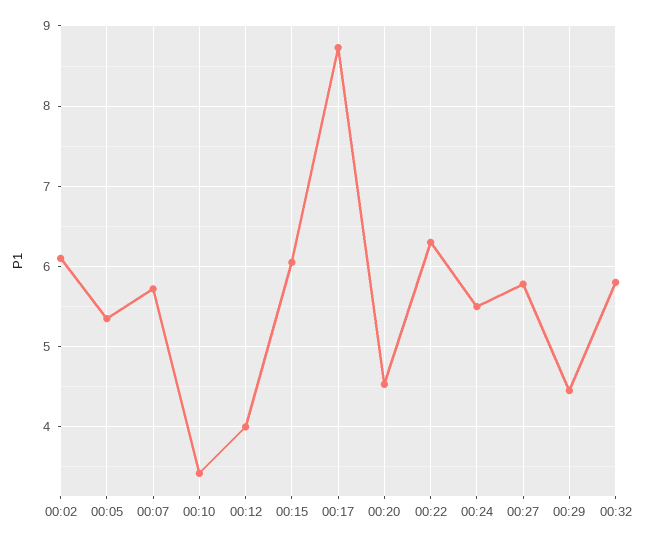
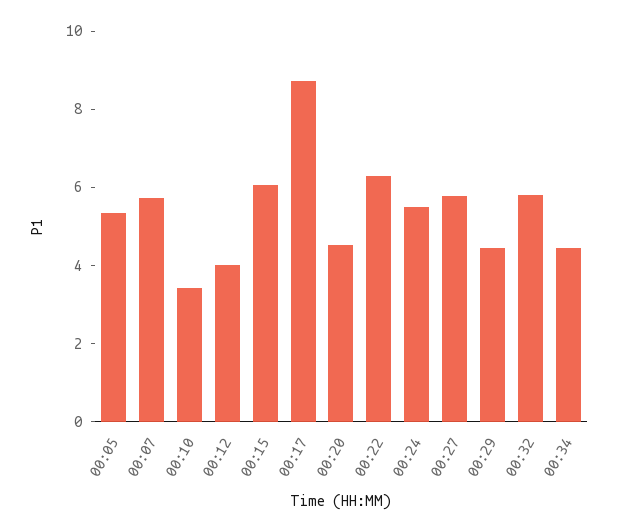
00:02: 6.1 -> none
00:34: none -> 4.5

